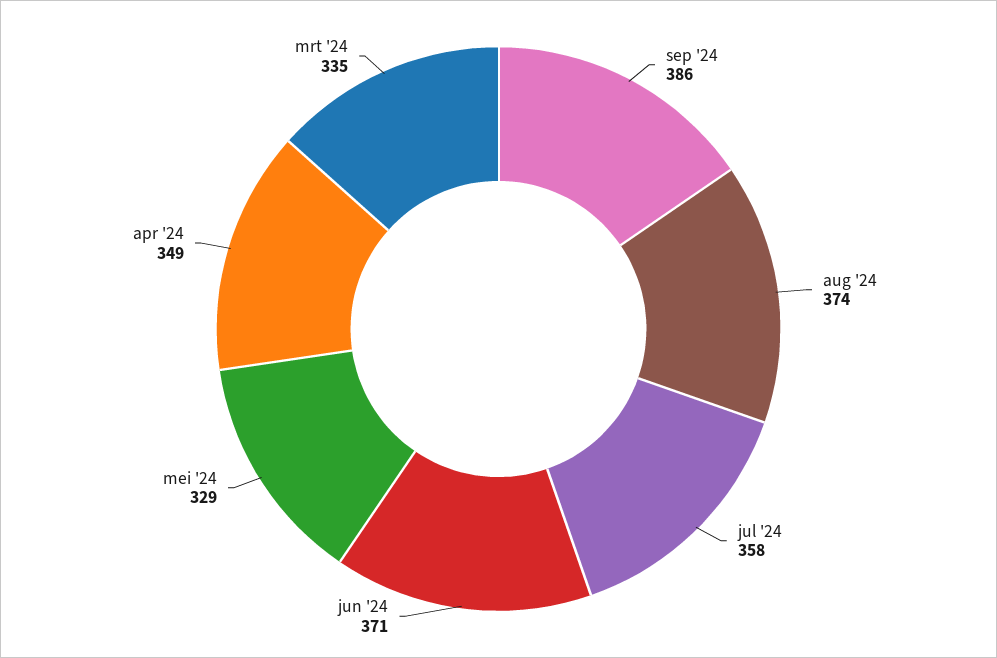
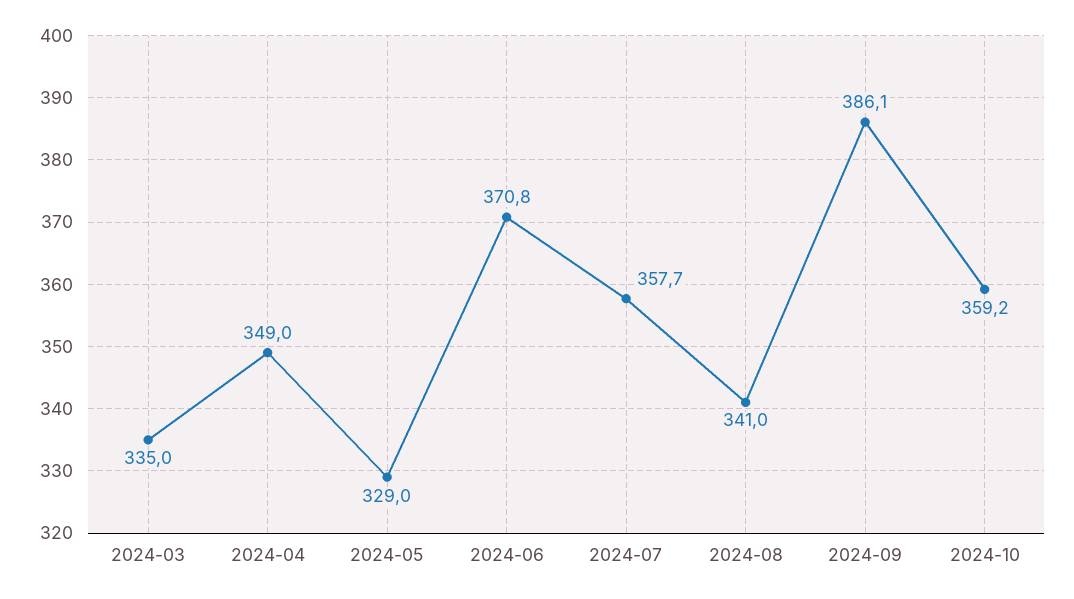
aug '24: 374 -> 341
2024-10: none -> 359.2

